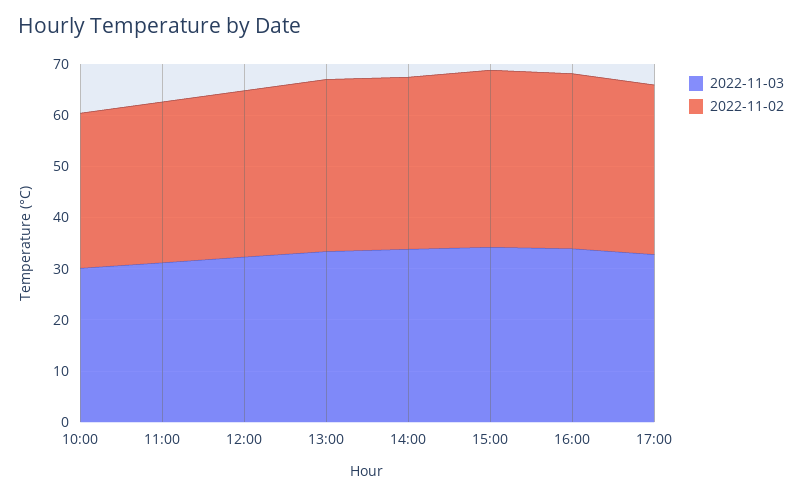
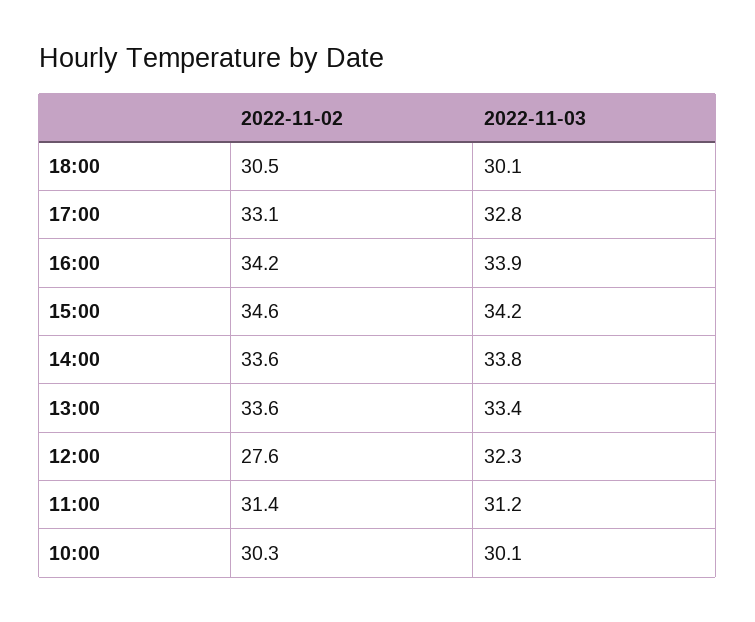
2022-11-02, 12:00: 32 -> 27.6
2022-11-02, 18:00: none -> 30.5
2022-11-03, 18:00: none -> 30.1

